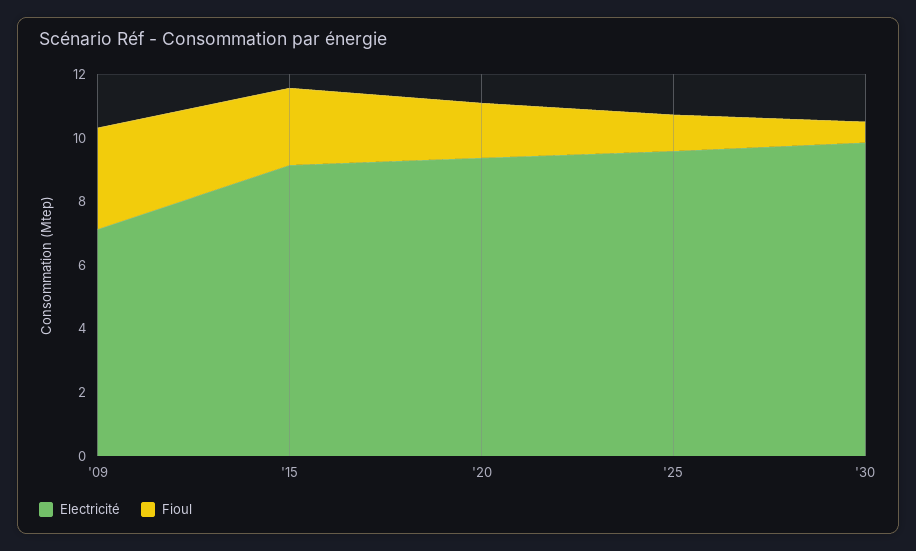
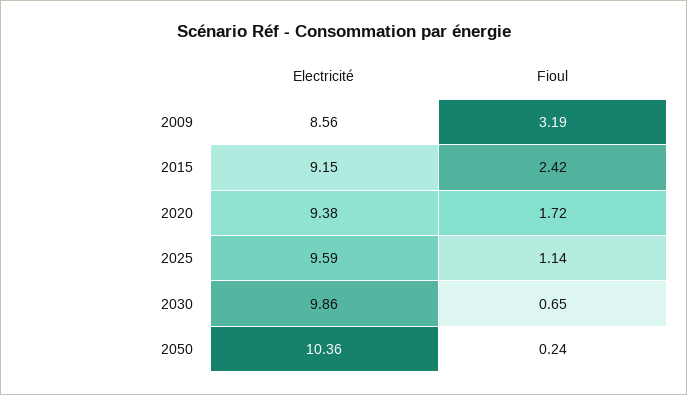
Electricité, '09: 7 -> 8.56
Electricité, 2050: none -> 10.36
Fioul, 2050: none -> 0.24

